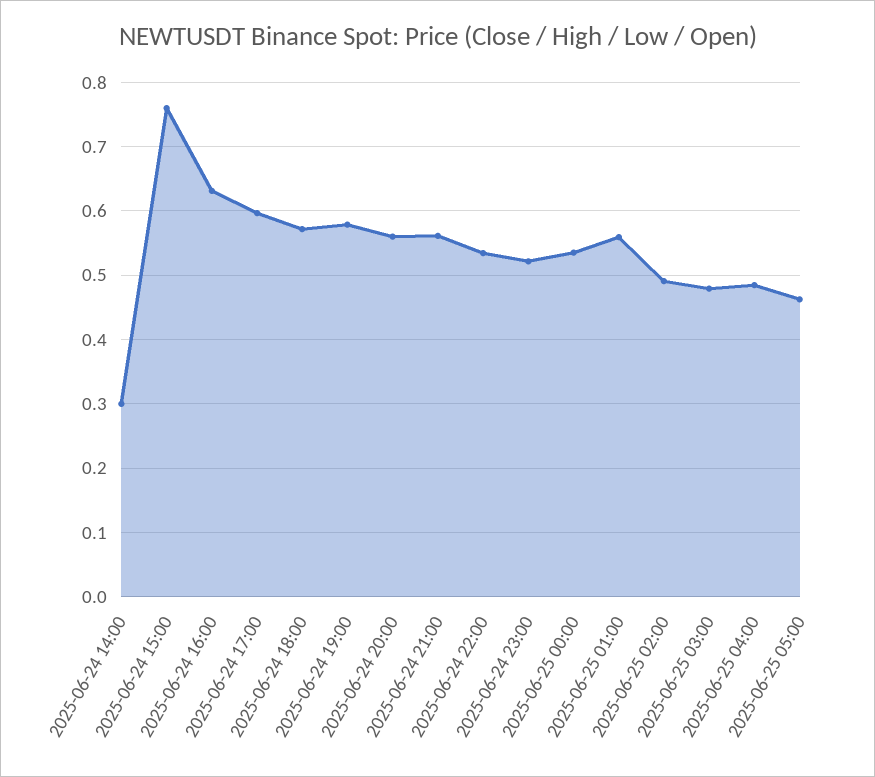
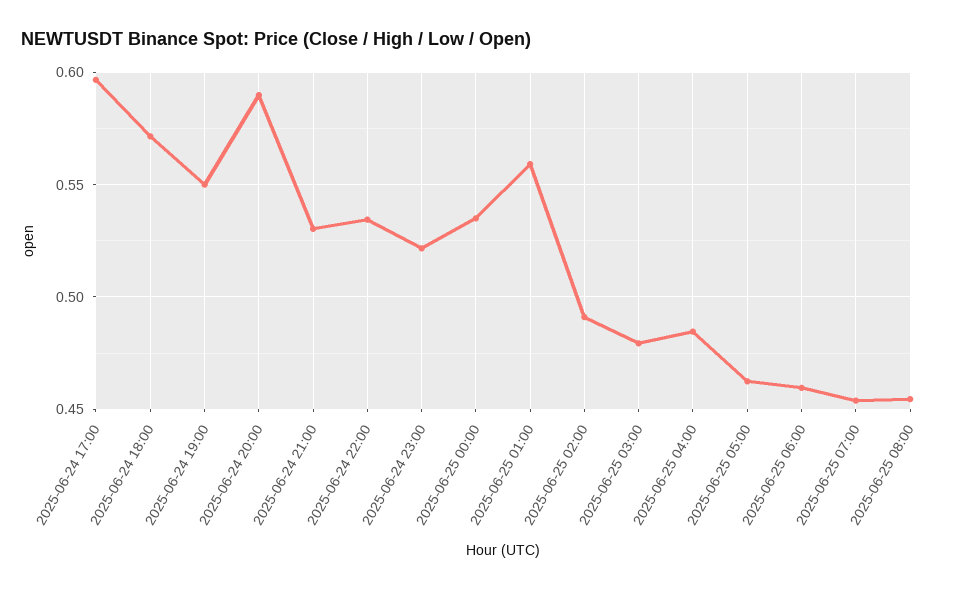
2025-06-24 14:00: 0.3 -> none
2025-06-24 15:00: 0.76 -> none
2025-06-24 16:00: 0.63 -> none
2025-06-24 19:00: 0.58 -> 0.55
2025-06-24 20:00: 0.56 -> 0.59
2025-06-24 21:00: 0.56 -> 0.53
2025-06-25 06:00: none -> 0.46
2025-06-25 07:00: none -> 0.455
2025-06-25 08:00: none -> 0.455

